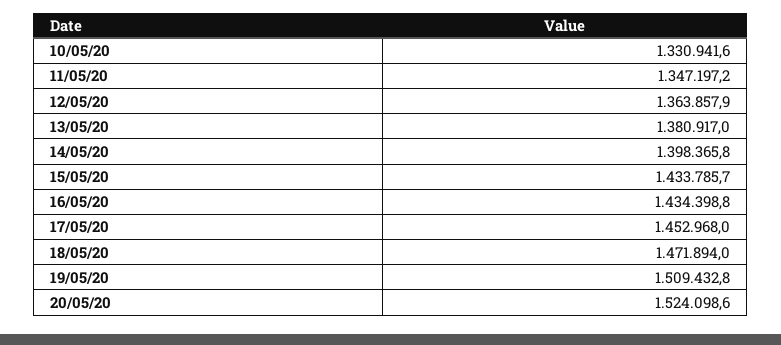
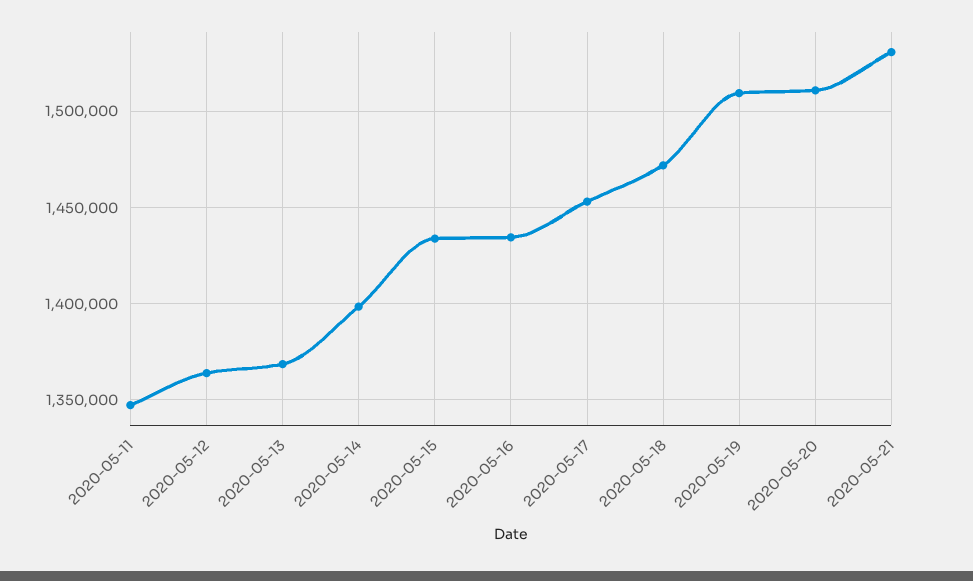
10/05/20: 1330941.6 -> none
13/05/20: 1380917 -> 1370000
20/05/20: 1524098.6 -> 1510000
2020-05-21: none -> 1530000

